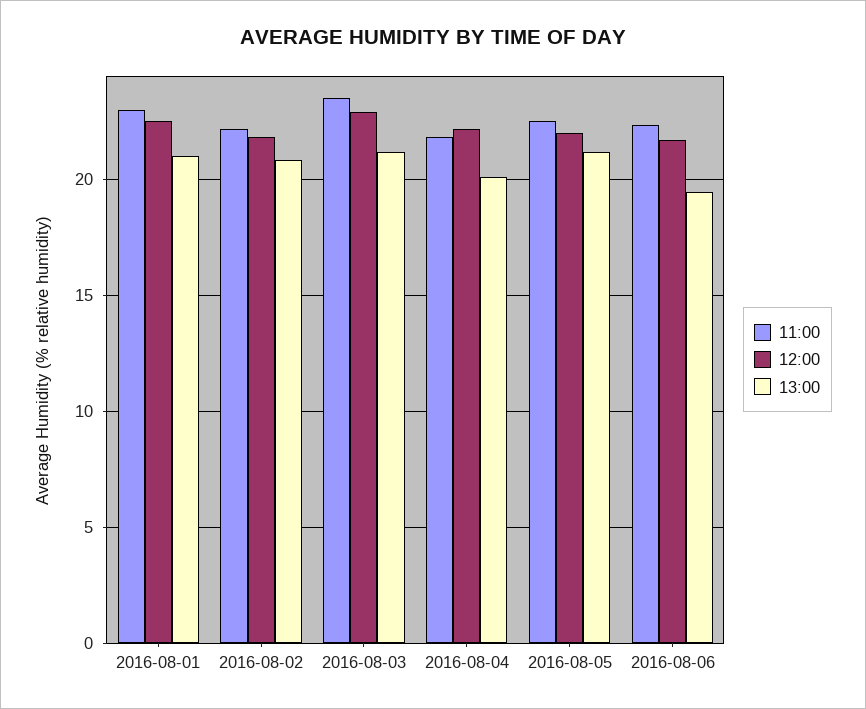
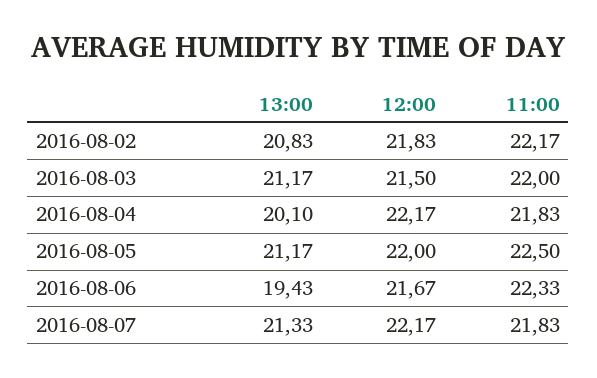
11:00, 2016-08-01: 23 -> none
12:00, 2016-08-01: 22.5 -> none
13:00, 2016-08-01: 21 -> none
11:00, 2016-08-03: 23.5 -> 22
12:00, 2016-08-03: 23 -> 21.5
13:00, 2016-08-07: none -> 21.33
12:00, 2016-08-07: none -> 22.17
11:00, 2016-08-07: none -> 21.83

